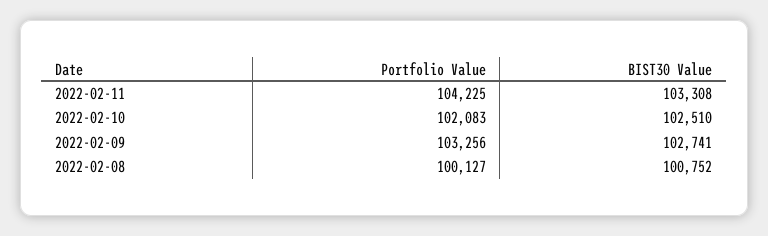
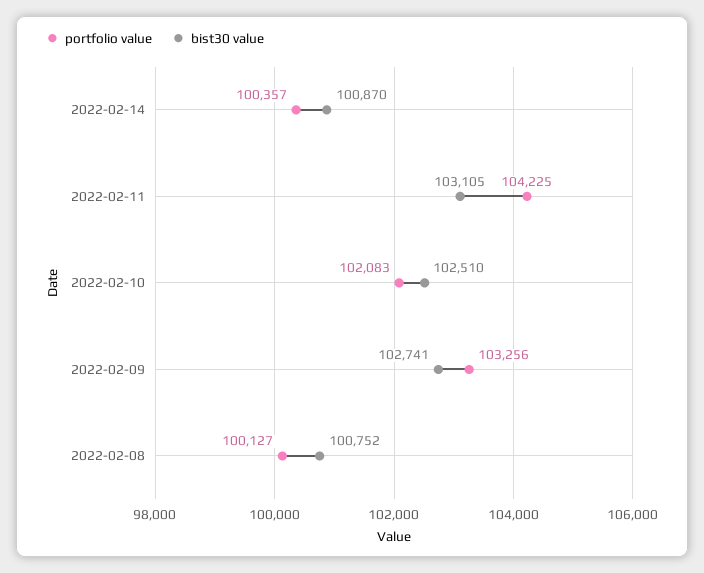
BIST30 Value, 2022-02-11: 103308 -> 103105
Portfolio Value, 2022-02-14: none -> 100357
BIST30 Value, 2022-02-14: none -> 100870

